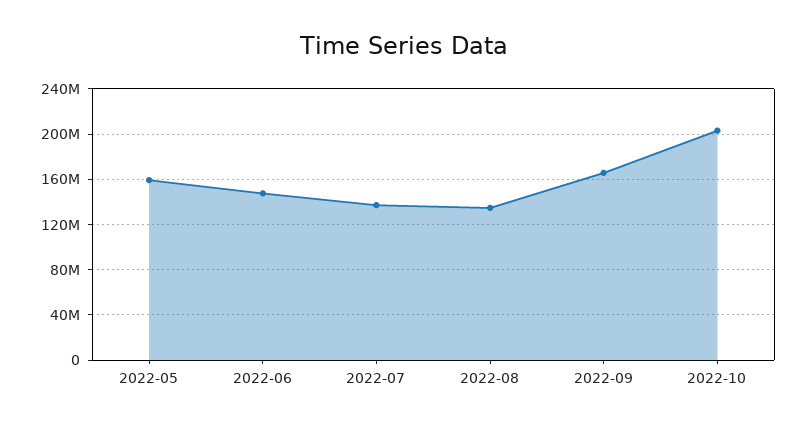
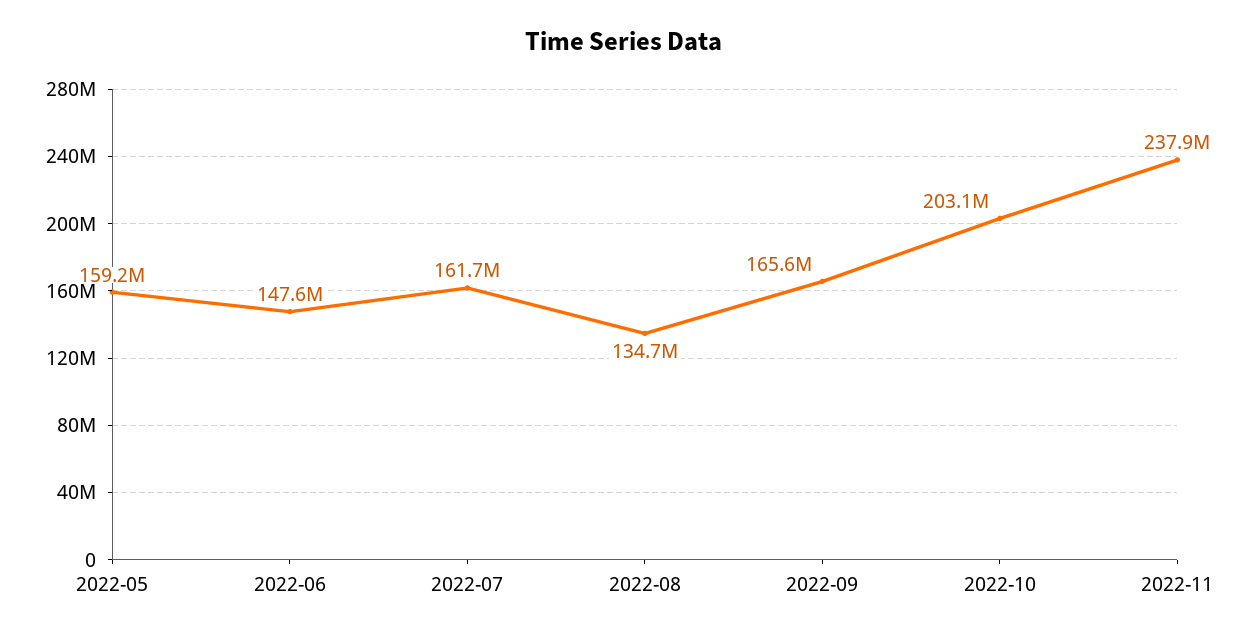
2022-07: 140000000 -> 161700000
2022-11: none -> 237900000

